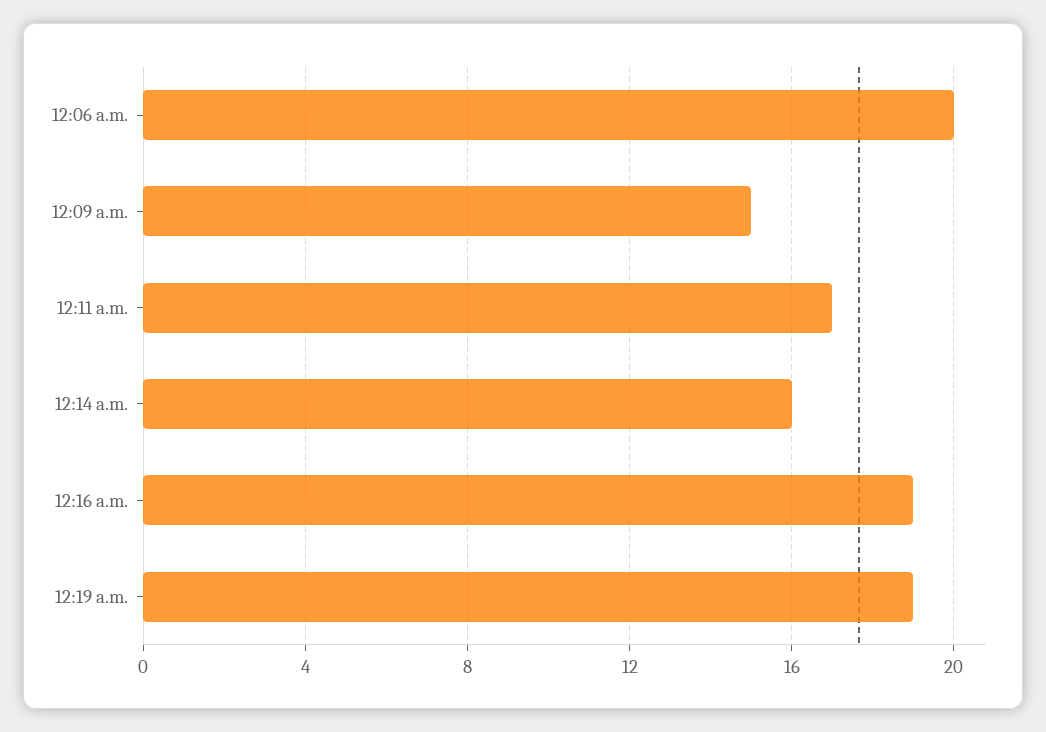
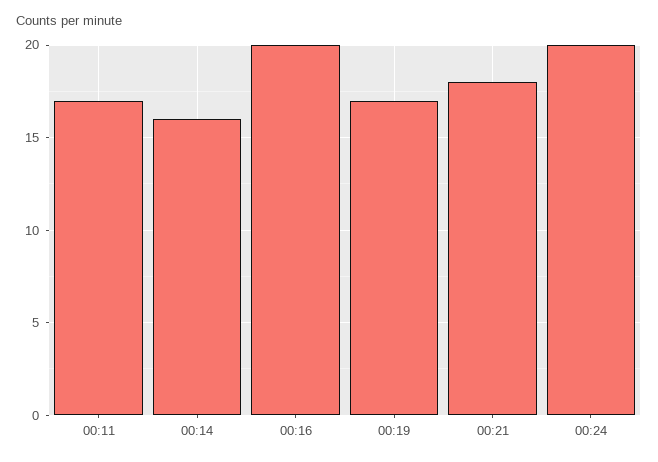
12:06 a.m.: 20 -> none
12:09 a.m.: 15 -> none
12:16 a.m.: 19 -> 20
12:19 a.m.: 19 -> 17
00:21: none -> 18
00:24: none -> 20

